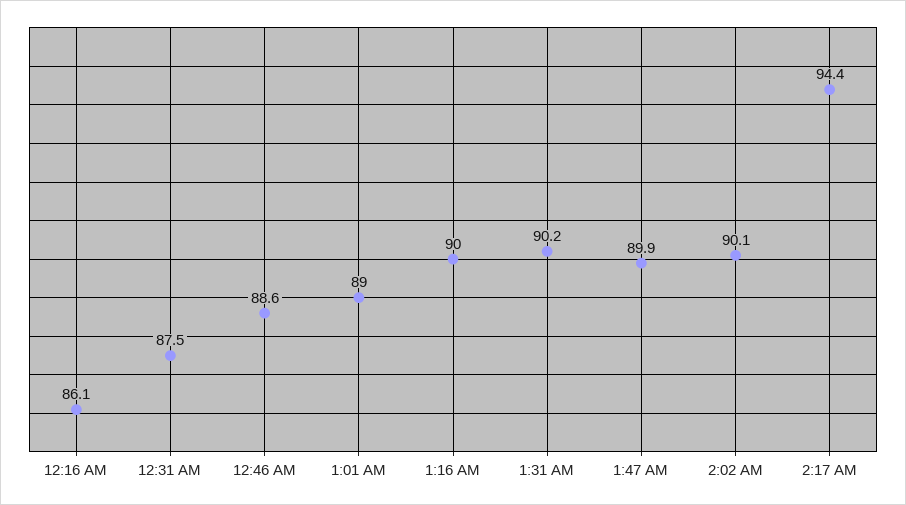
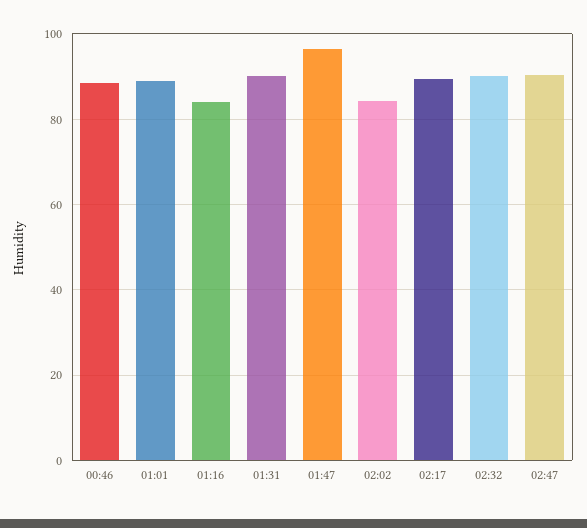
12:16 AM: 86.1 -> none
12:31 AM: 87.5 -> none
1:16 AM: 90 -> 84
1:47 AM: 89.9 -> 96
2:02 AM: 90.1 -> 84
2:17 AM: 94.4 -> 90
02:32: none -> 90
02:47: none -> 90

